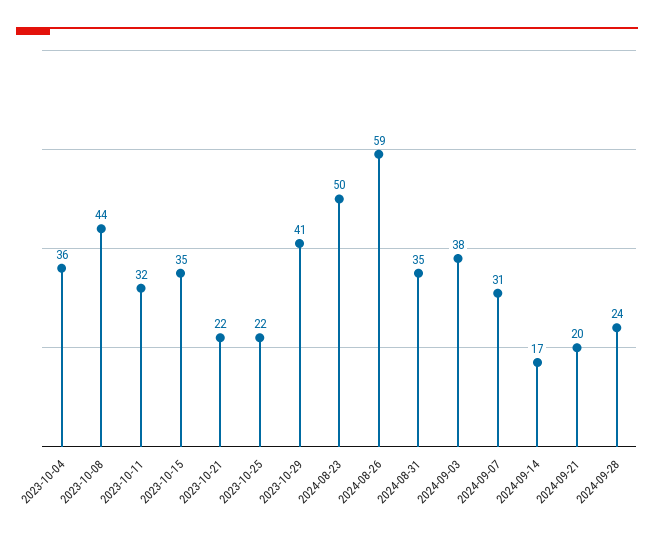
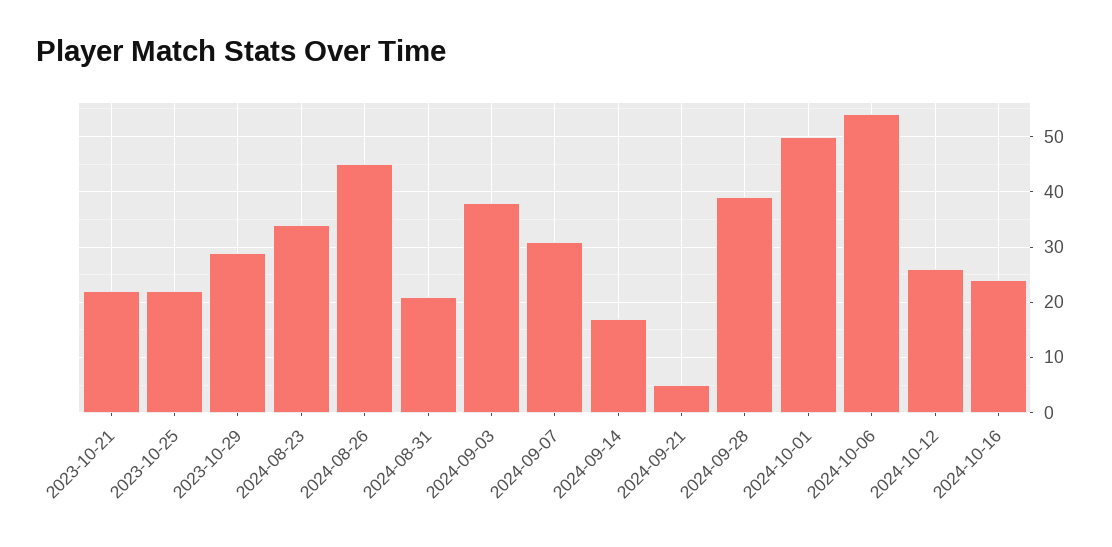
2023-10-04: 36 -> none
2023-10-08: 44 -> none
2023-10-11: 32 -> none
2023-10-15: 35 -> none
2023-10-29: 41 -> 30
2024-08-23: 50 -> 35
2024-08-26: 59 -> 45
2024-08-31: 35 -> 20
2024-09-21: 20 -> 5
2024-09-28: 24 -> 40
2024-10-01: none -> 50
2024-10-06: none -> 55
2024-10-12: none -> 25
2024-10-16: none -> 25

